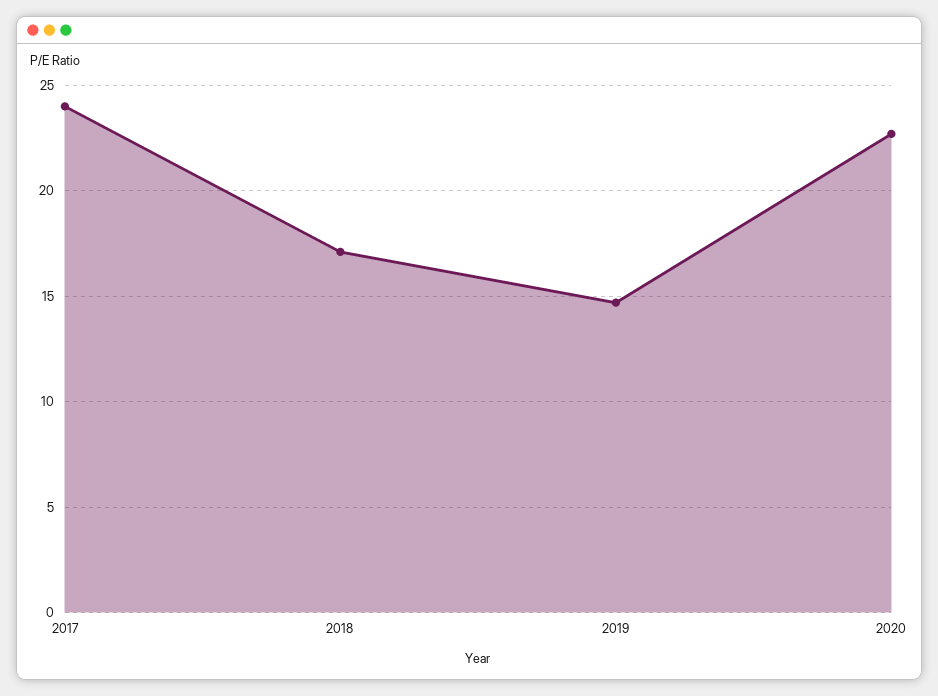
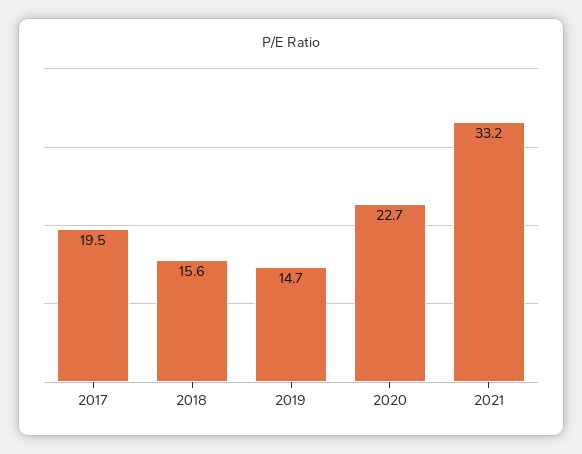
2017: 24 -> 19.5
2018: 17 -> 15.6
2021: none -> 33.2

